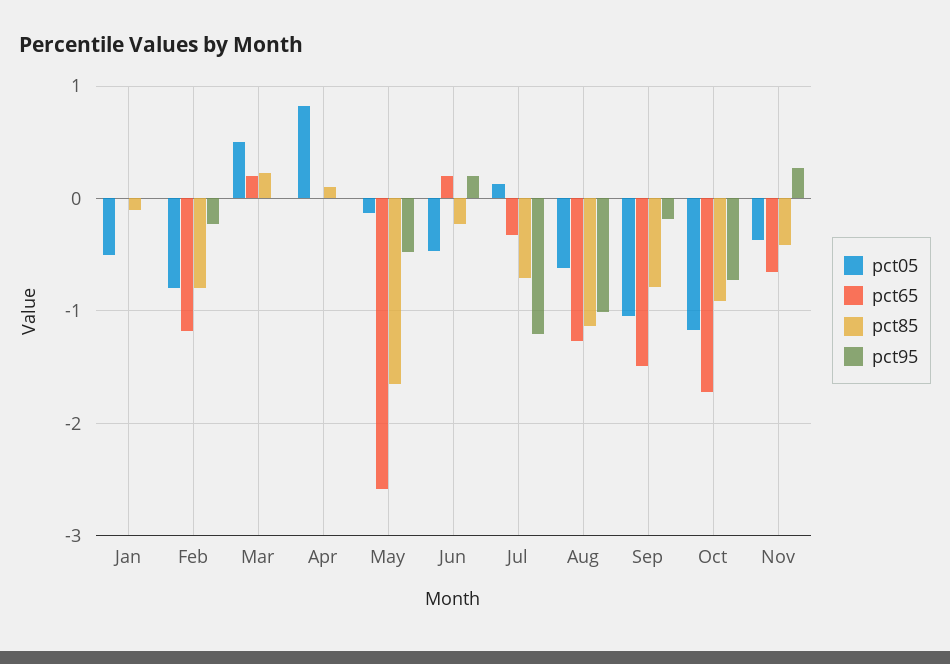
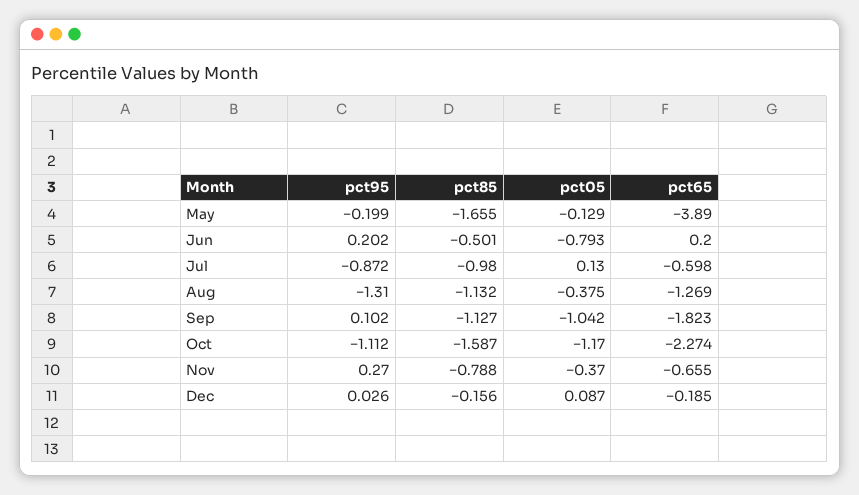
pct05, Jan: -0.5 -> none
pct65, Jan: 0 -> none
pct85, Jan: -0.1 -> none
pct95, Jan: 0 -> none
pct05, Feb: -0.8 -> none
pct65, Feb: -1.2 -> none
pct85, Feb: -0.8 -> none
pct95, Feb: -0.2 -> none
pct05, Mar: 0.5 -> none
pct65, Mar: 0.2 -> none
pct85, Mar: 0.2 -> none
pct95, Mar: 0 -> none
pct05, Apr: 0.8 -> none
pct65, Apr: 0 -> none
pct85, Apr: 0.1 -> none
pct95, Apr: 0 -> none
pct65, May: -2.6 -> -3.89
pct95, May: -0.5 -> -0.199
pct05, Jun: -0.5 -> -0.793
pct85, Jun: -0.2 -> -0.501
pct65, Jul: -0.3 -> -0.598
pct85, Jul: -0.7 -> -0.98
pct95, Jul: -1.2 -> -0.872
pct05, Aug: -0.6 -> -0.375
pct95, Aug: -1 -> -1.31
pct65, Sep: -1.5 -> -1.823
pct85, Sep: -0.8 -> -1.127
pct95, Sep: -0.2 -> 0.102
pct65, Oct: -1.7 -> -2.274
pct85, Oct: -0.9 -> -1.587
pct95, Oct: -0.7 -> -1.112
pct85, Nov: -0.4 -> -0.788
pct95, Dec: none -> 0.026
pct85, Dec: none -> -0.156
pct05, Dec: none -> 0.087
pct65, Dec: none -> -0.185

